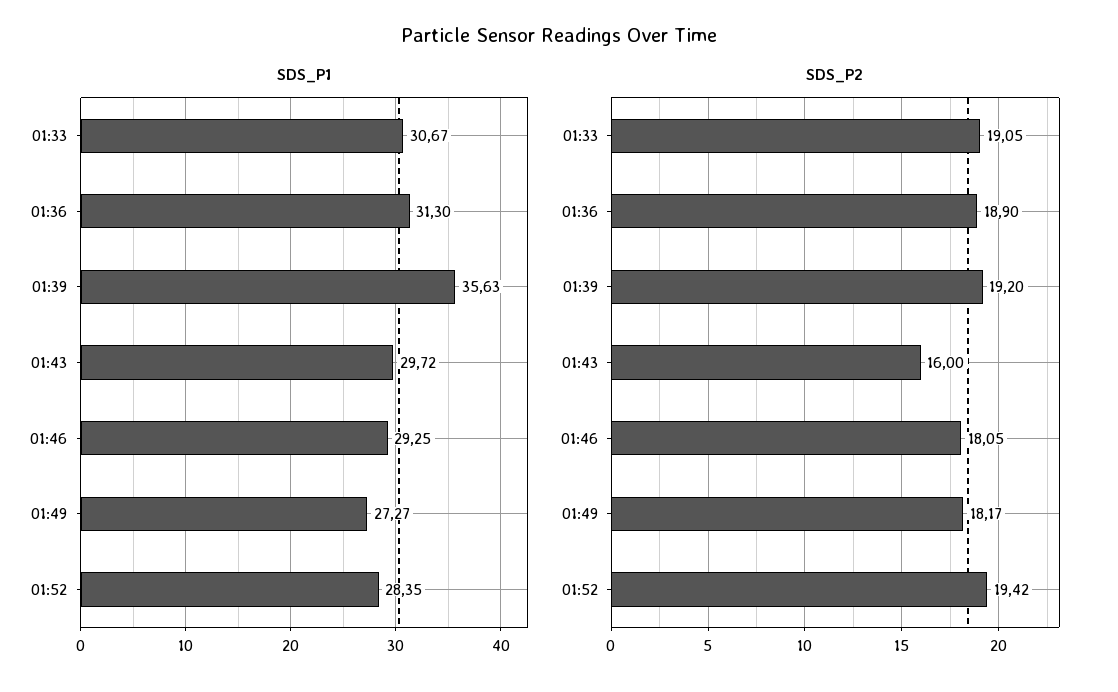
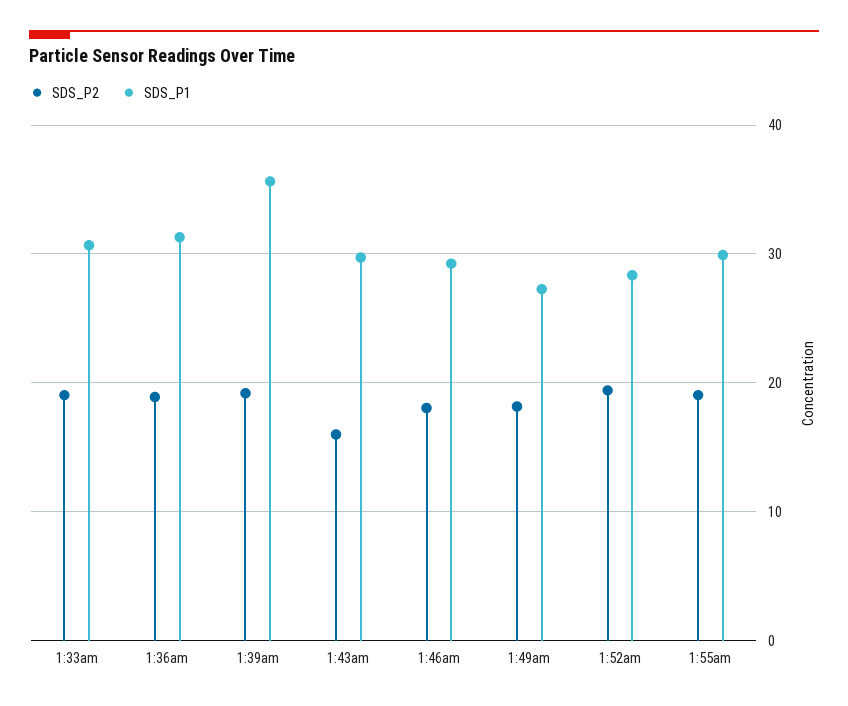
SDS_P2, 1:55am: none -> 19
SDS_P1, 1:55am: none -> 30

